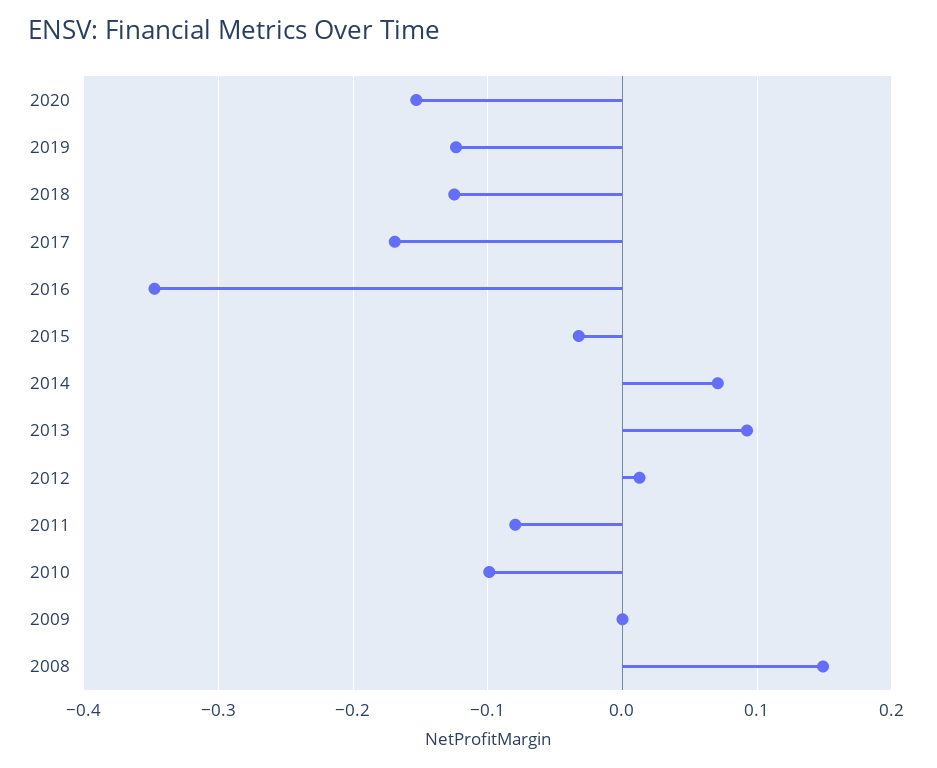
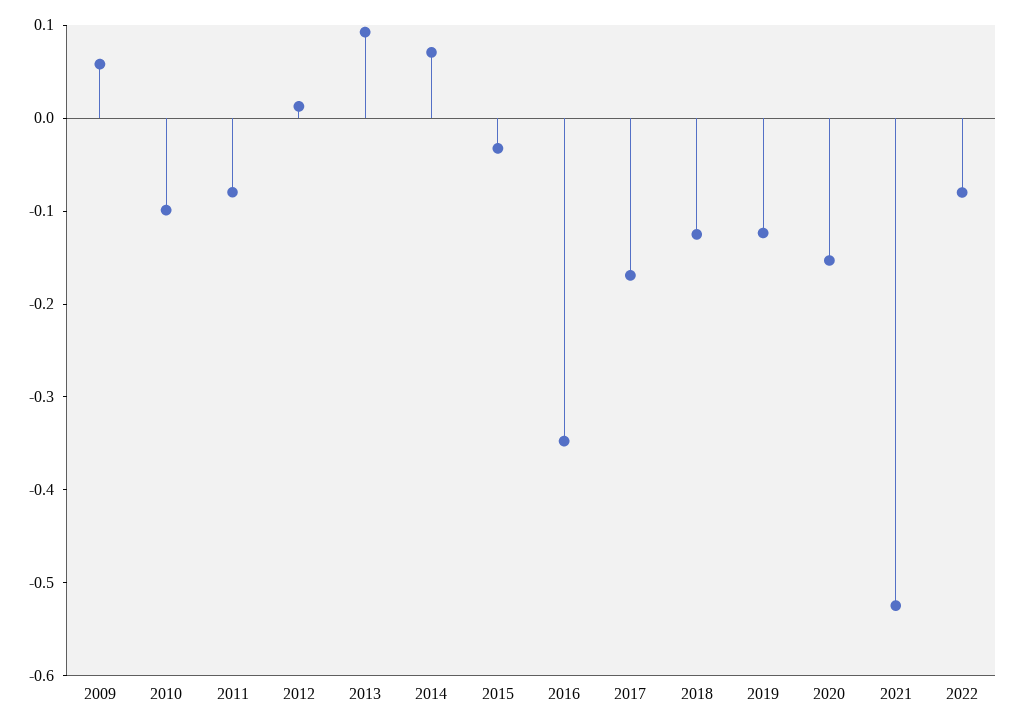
2009: 0 -> 0.06
2008: 0.15 -> none
2021: none -> -0.52
2022: none -> -0.08

